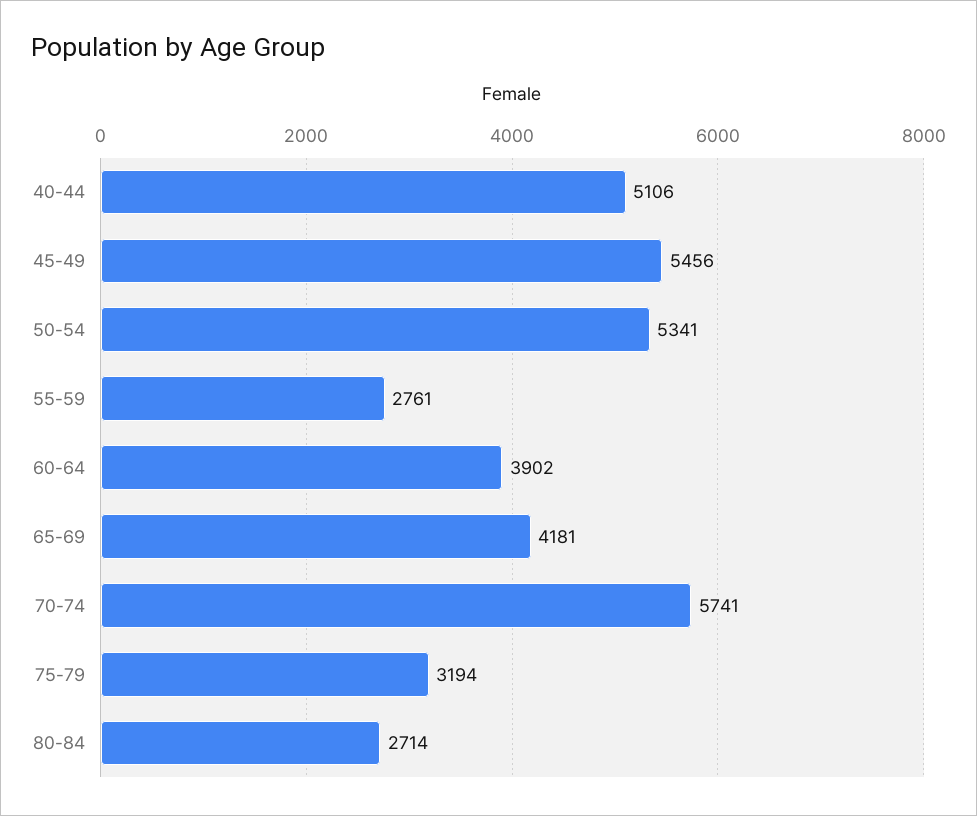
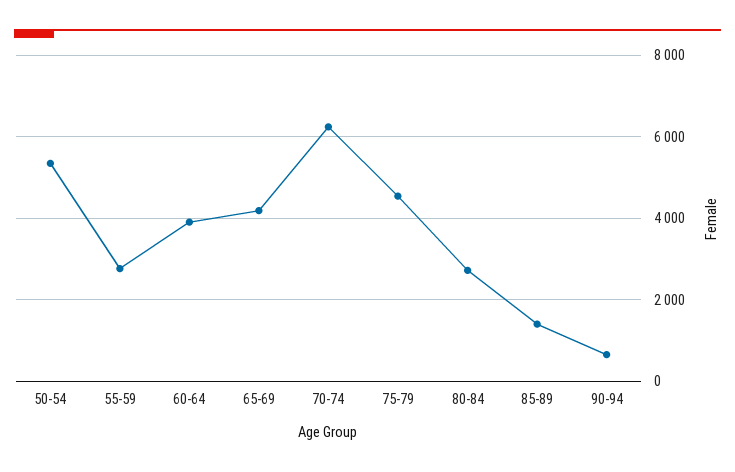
40-44: 5106 -> none
45-49: 5456 -> none
70-74: 5741 -> 6200
75-79: 3194 -> 4600
85-89: none -> 1400
90-94: none -> 600

